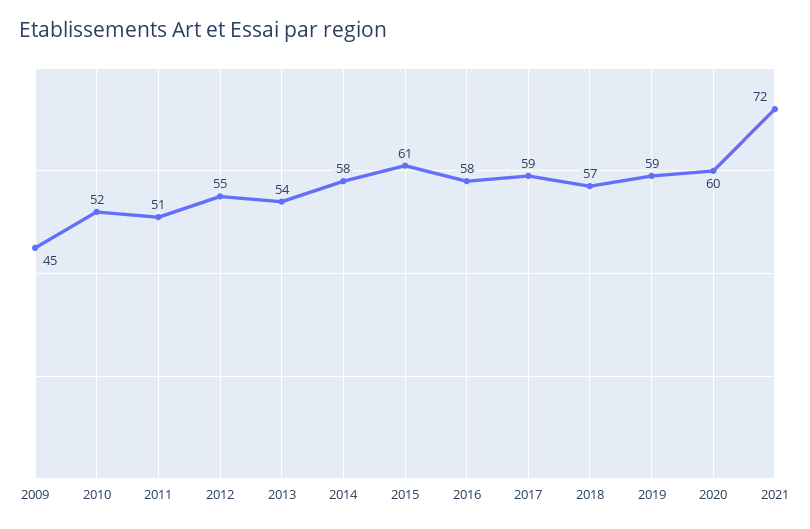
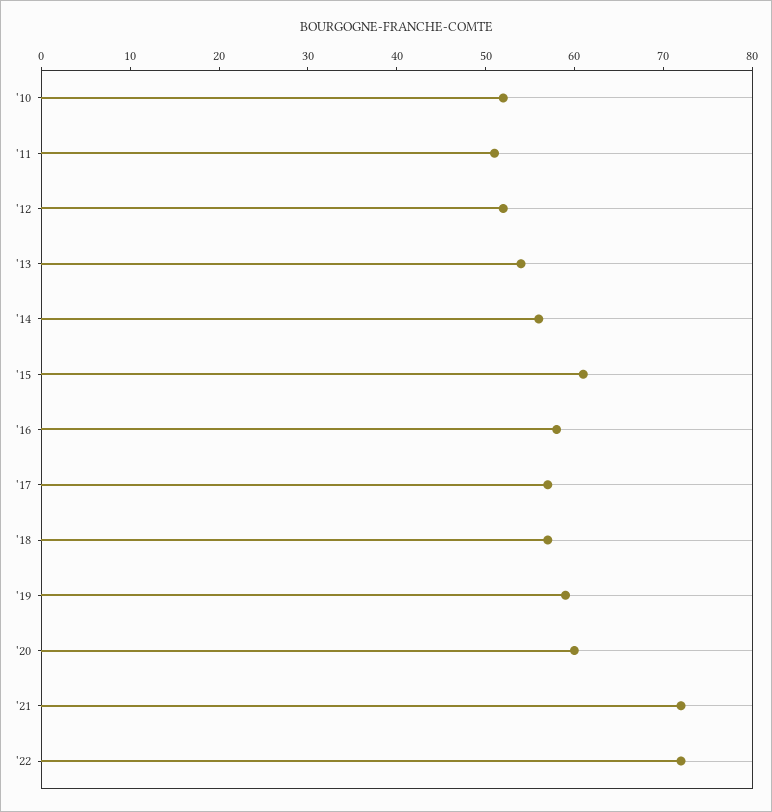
2009: 45 -> none
2012: 55 -> 52
2014: 58 -> 56
2017: 59 -> 57
'22: none -> 72

